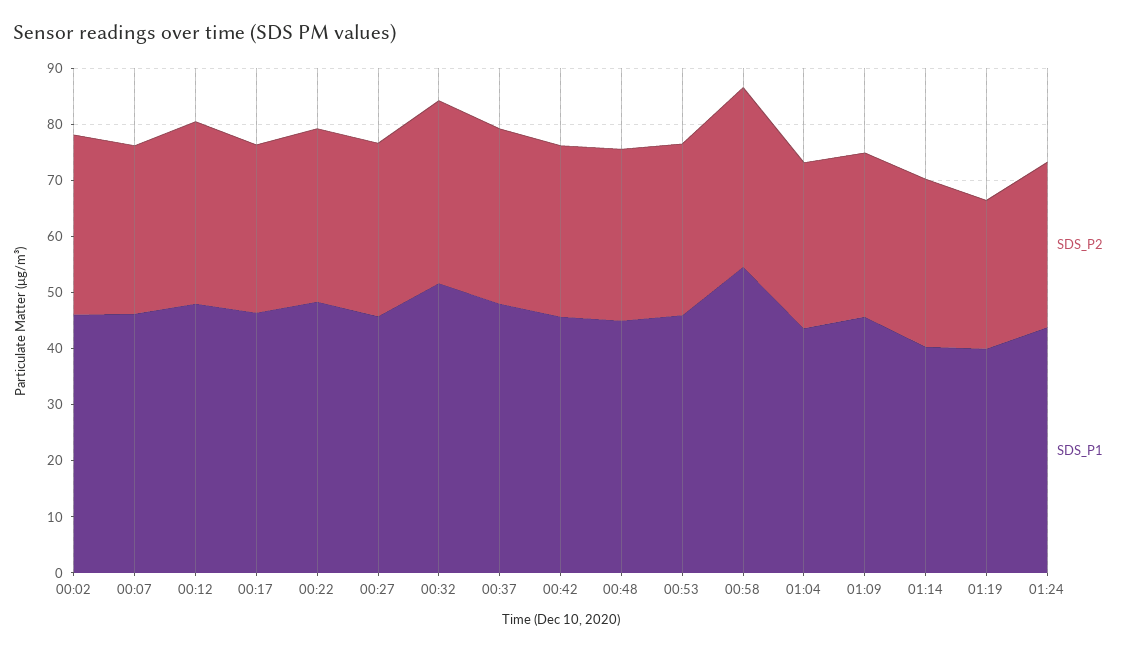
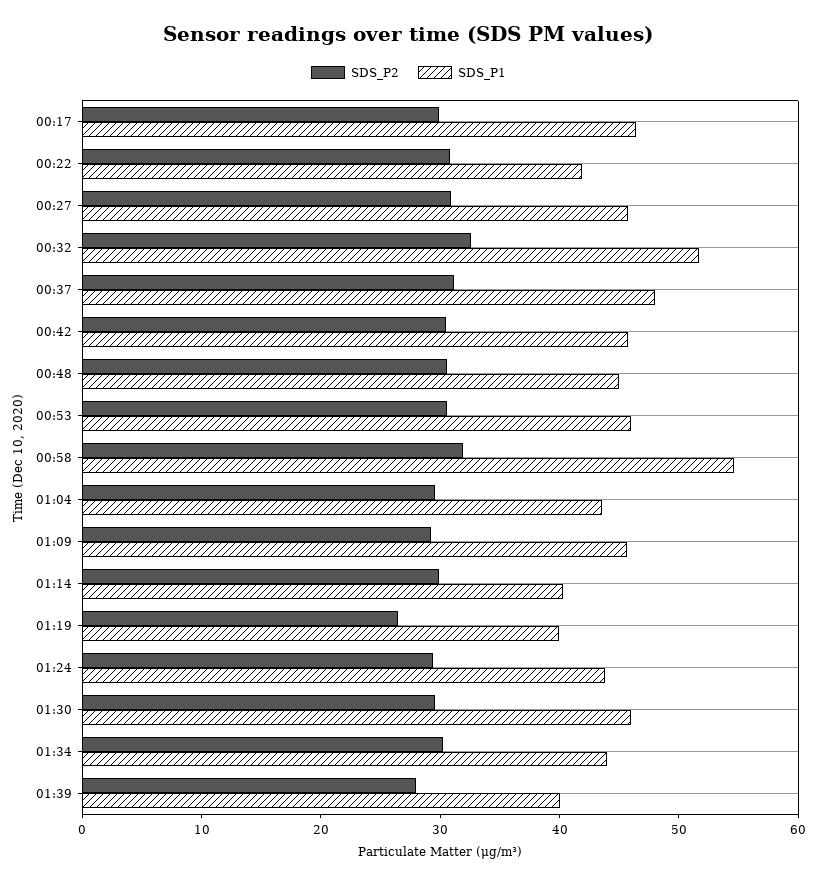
SDS_P2, 00:02: 32 -> none
SDS_P1, 00:02: 46 -> none
SDS_P2, 00:07: 30 -> none
SDS_P1, 00:07: 46 -> none
SDS_P2, 00:12: 32 -> none
SDS_P1, 00:12: 48 -> none
SDS_P1, 00:22: 48 -> 42
SDS_P2, 01:30: none -> 30
SDS_P1, 01:30: none -> 46
SDS_P2, 01:34: none -> 30
SDS_P1, 01:34: none -> 44
SDS_P2, 01:39: none -> 28
SDS_P1, 01:39: none -> 40

